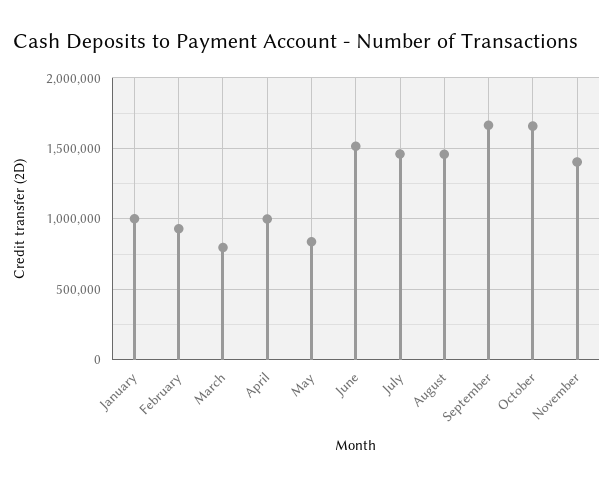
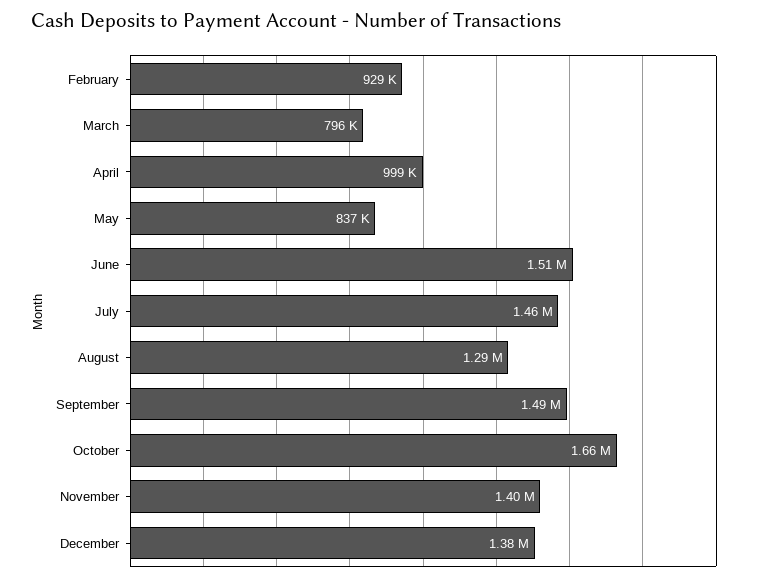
January: 1000000 -> none
August: 1450000 -> 1290000
September: 1650000 -> 1490000
December: none -> 1380000

